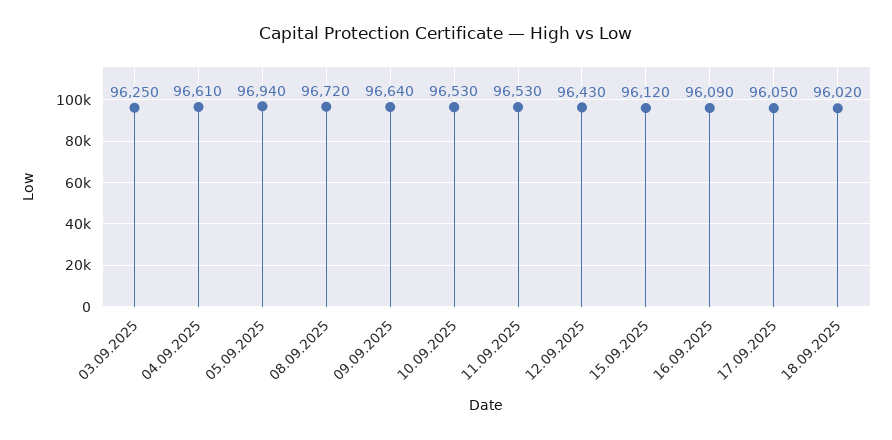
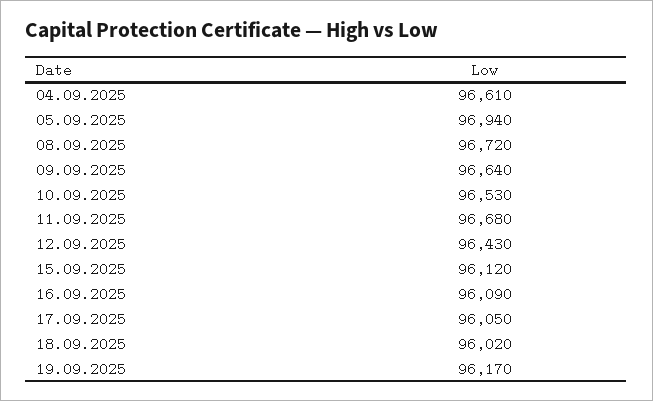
03.09.2025: 96250 -> none
11.09.2025: 96530 -> 96680
19.09.2025: none -> 96170

